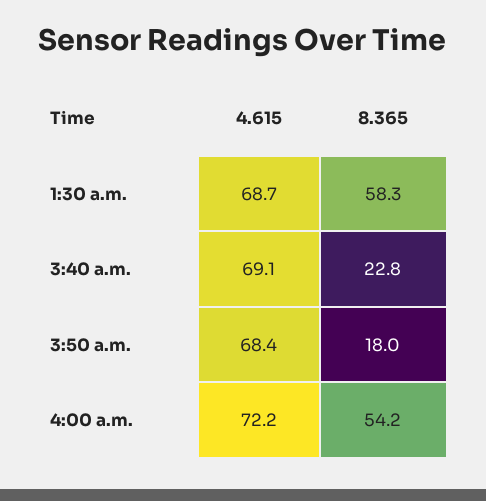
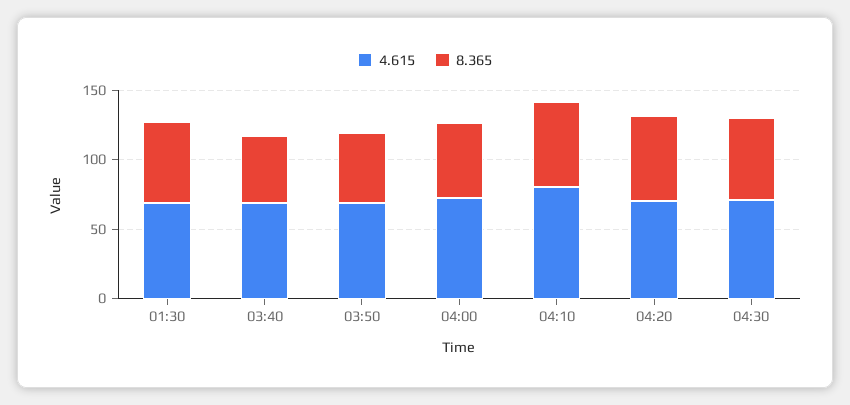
8.365, 3:40 a.m.: 22.8 -> 50
8.365, 3:50 a.m.: 18 -> 50
4.615, 04:10: none -> 80
8.365, 04:10: none -> 60
4.615, 04:20: none -> 70
8.365, 04:20: none -> 60
4.615, 04:30: none -> 70
8.365, 04:30: none -> 60

